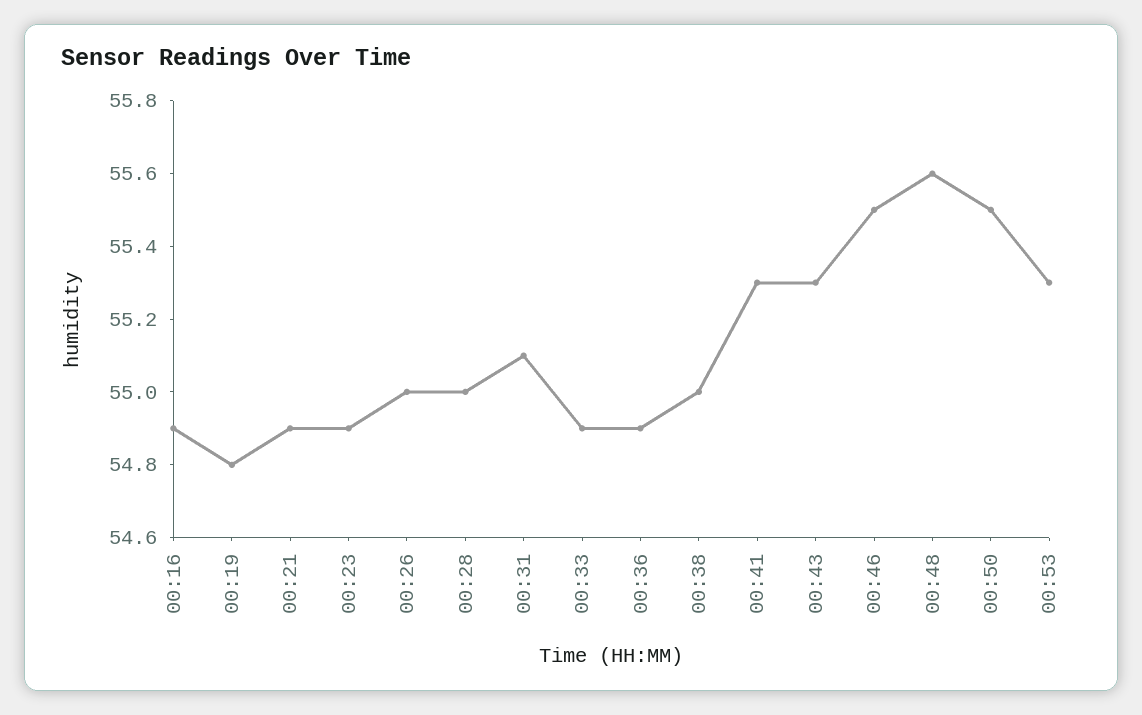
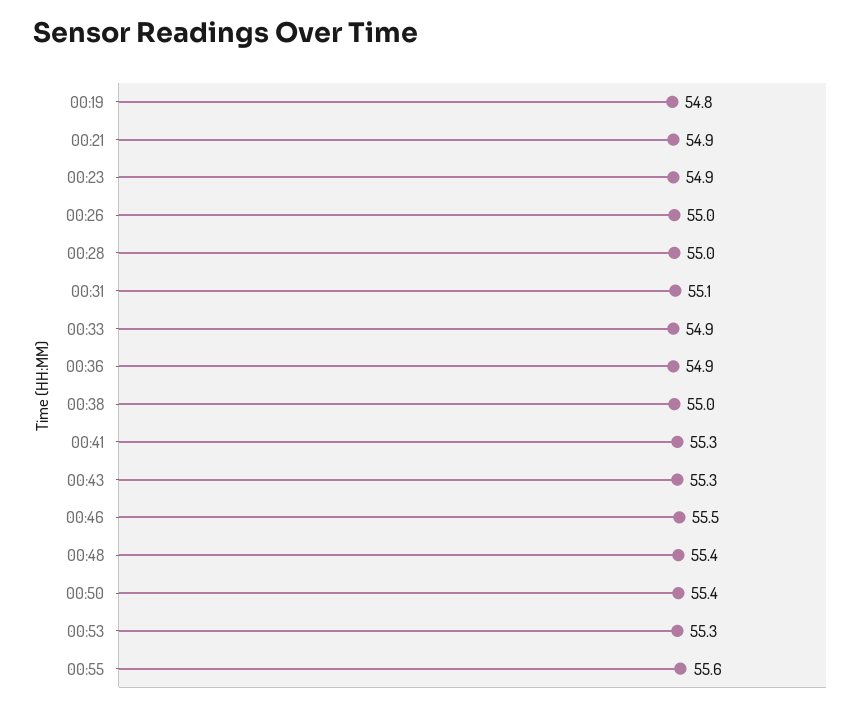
00:16: 54.9 -> none
00:48: 55.6 -> 55.4
00:50: 55.5 -> 55.4
00:55: none -> 55.6

